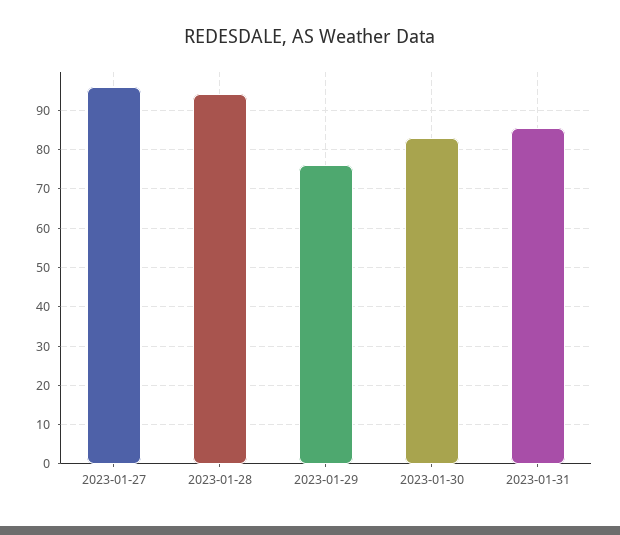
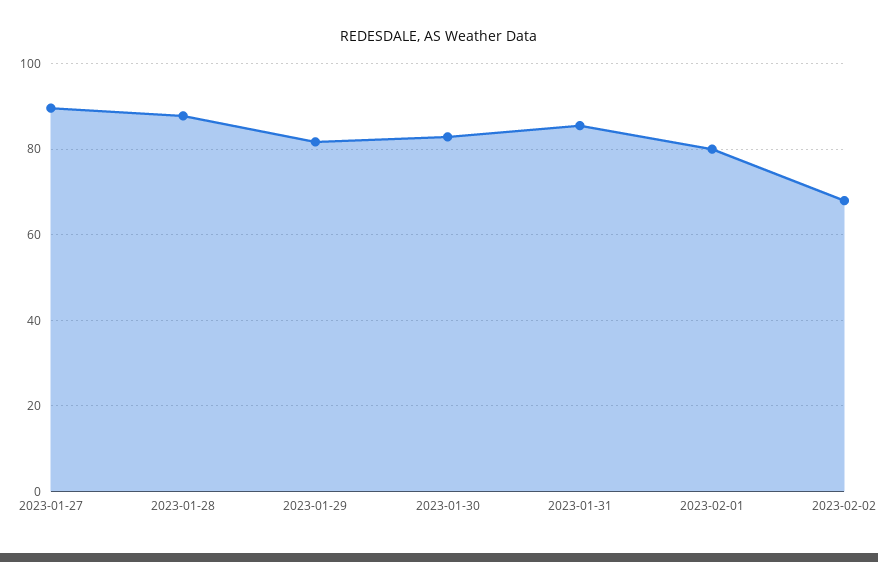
2023-01-27: 96 -> 90
2023-01-28: 94 -> 88
2023-01-29: 76 -> 82
2023-02-01: none -> 80
2023-02-02: none -> 68

